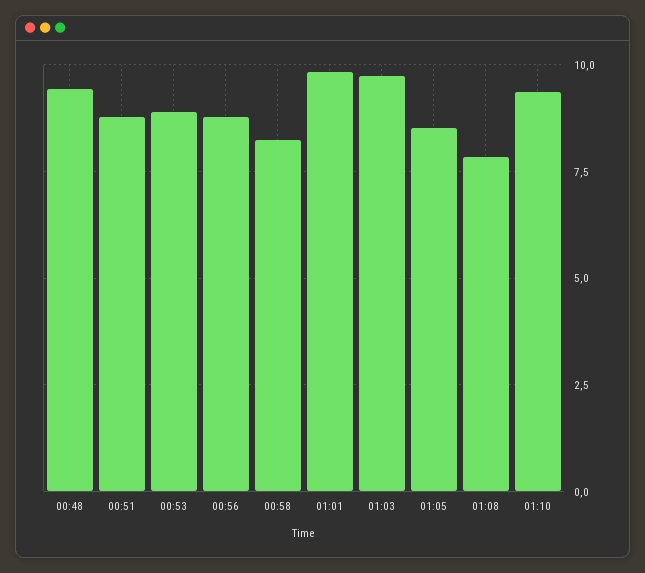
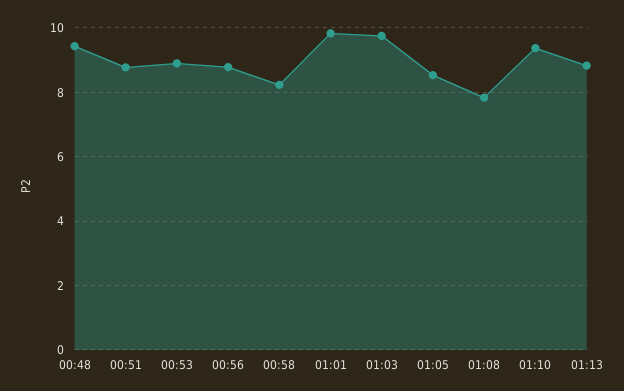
01:13: none -> 8.8

